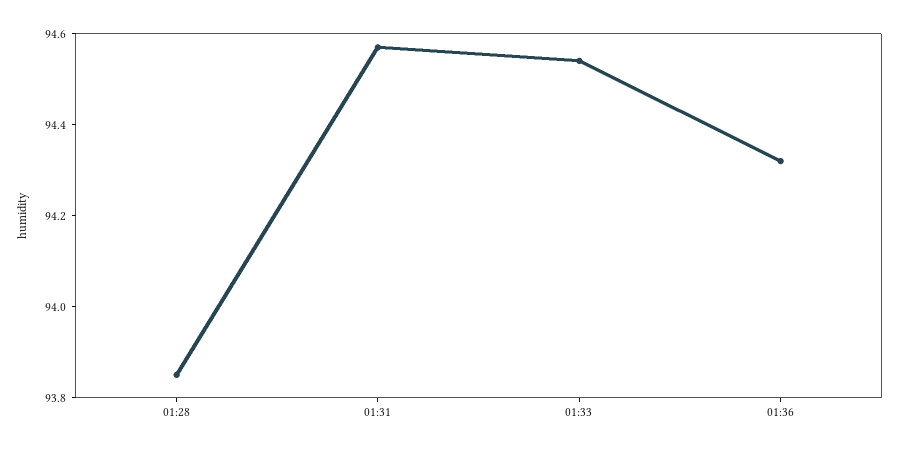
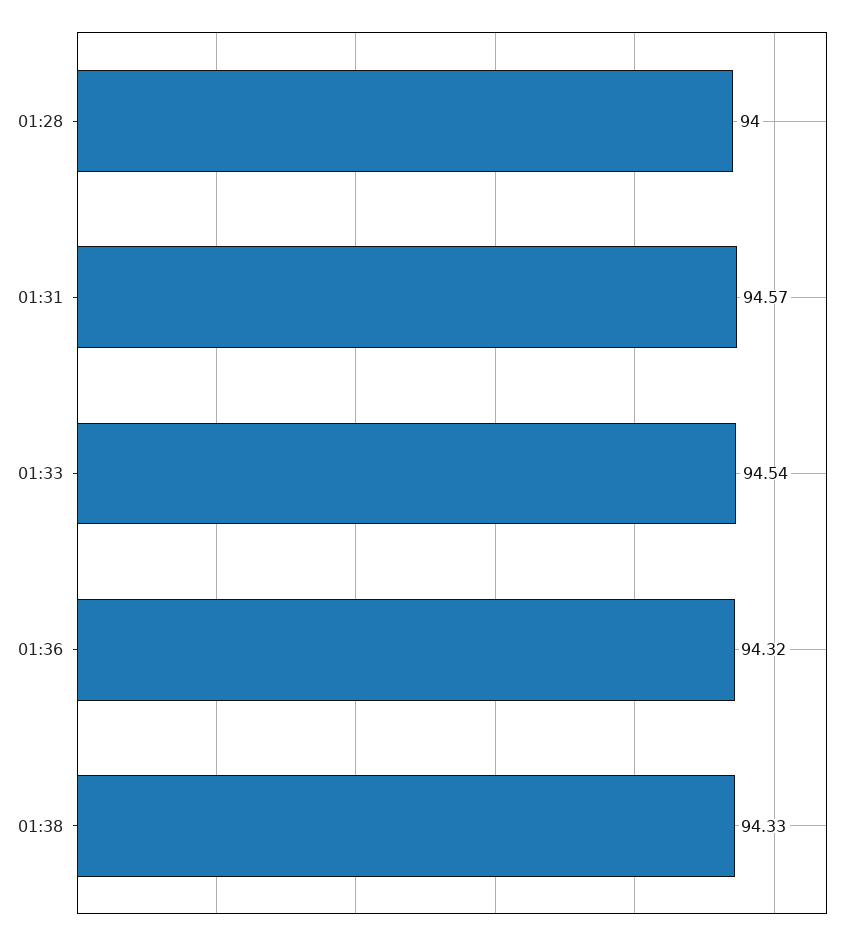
01:28: 93.85 -> 94
01:38: none -> 94.33

